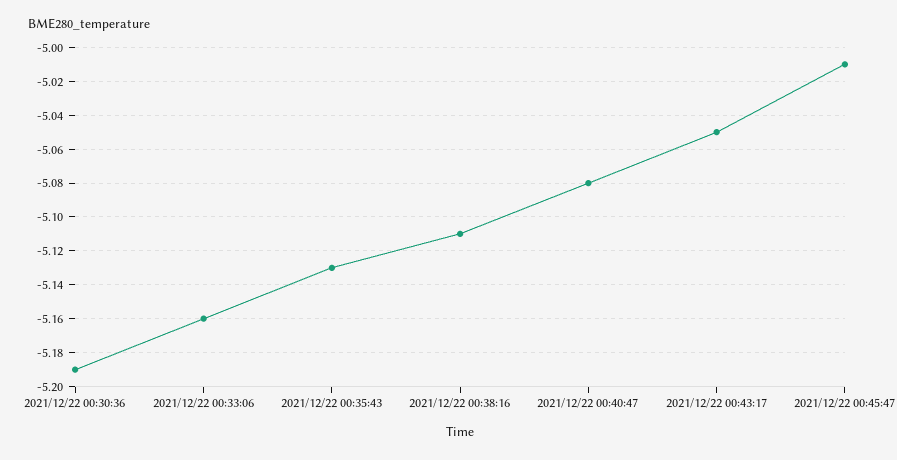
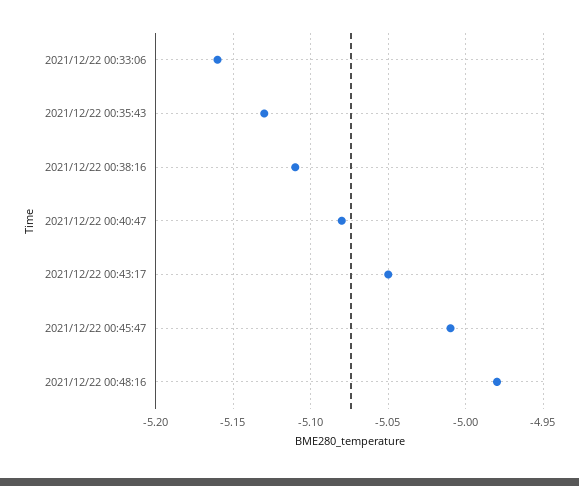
2021/12/22 00:30:36: -5.19 -> none
2021/12/22 00:48:16: none -> -4.98

